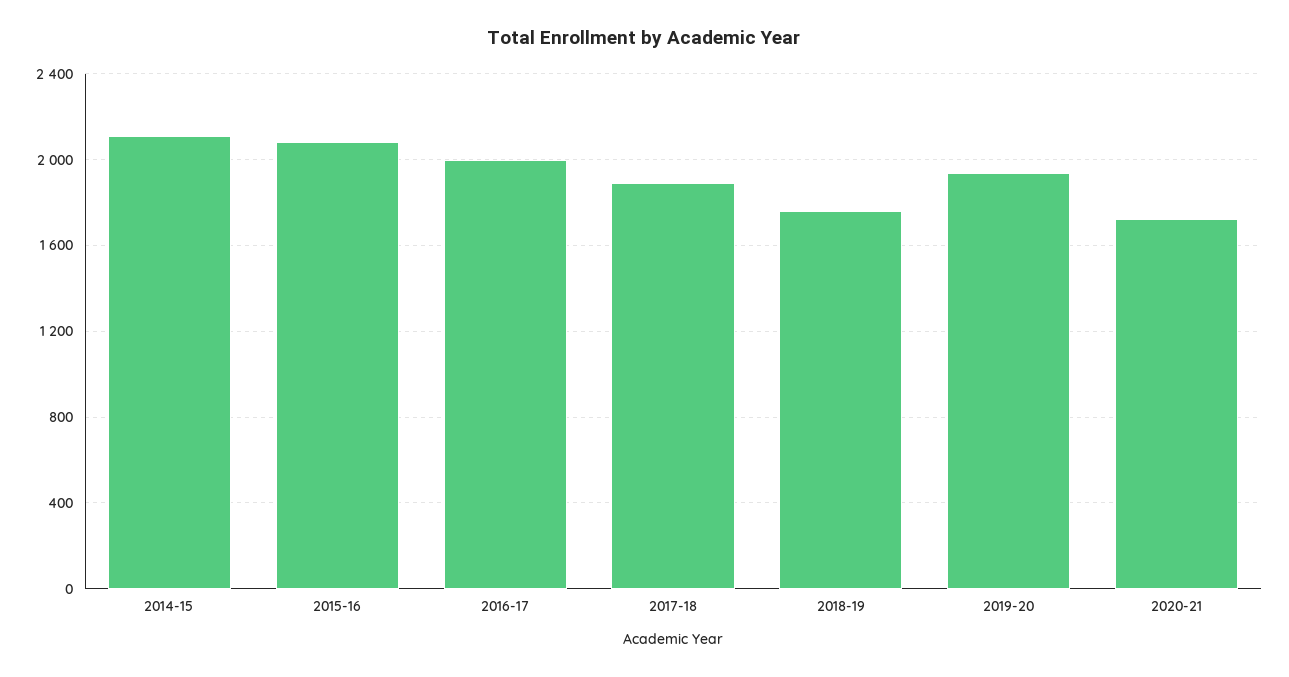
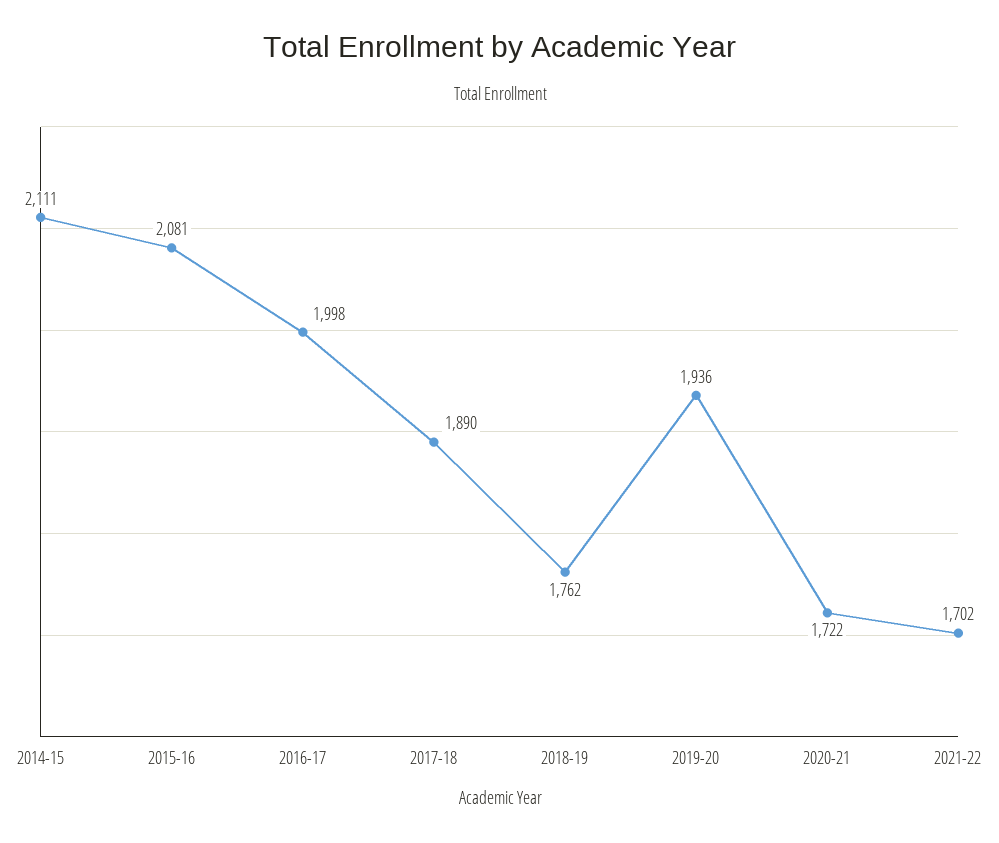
2021-22: none -> 1702

